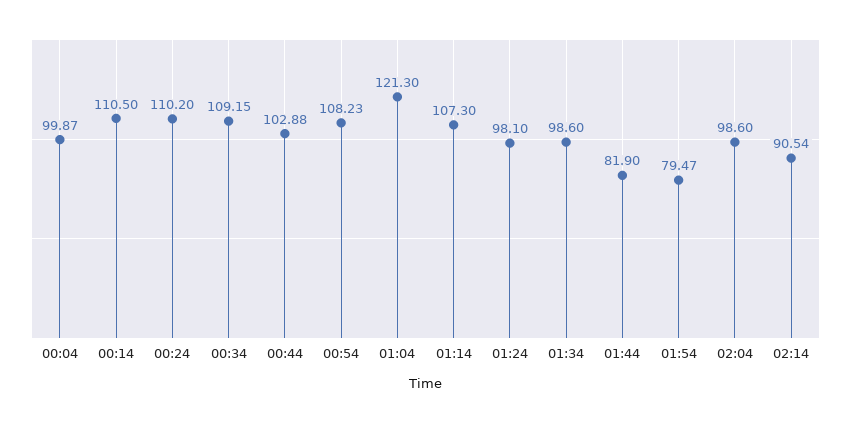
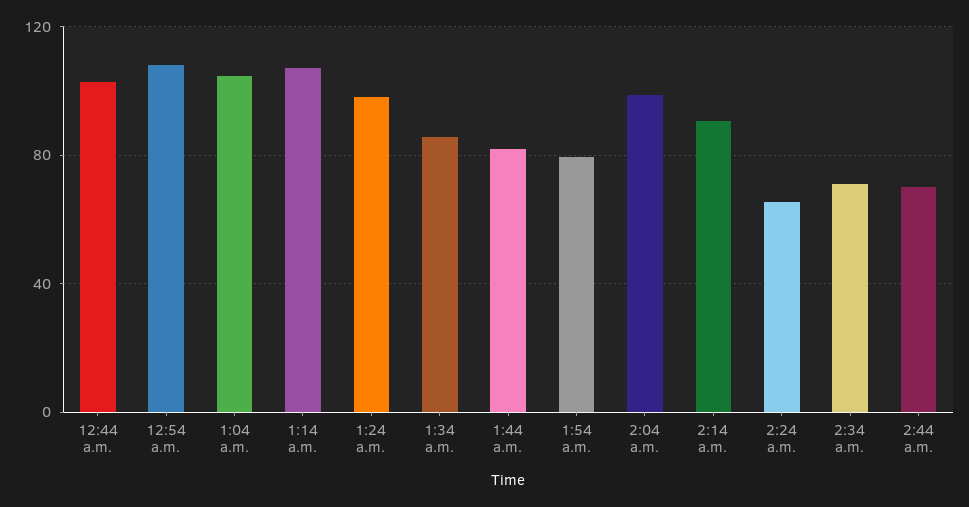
00:04: 99.87 -> none
00:14: 110.5 -> none
00:24: 110.2 -> none
00:34: 109.15 -> none
01:04: 121.3 -> 105
01:34: 98.6 -> 85
2:24 a.m.: none -> 65
2:34 a.m.: none -> 70
2:44 a.m.: none -> 70

